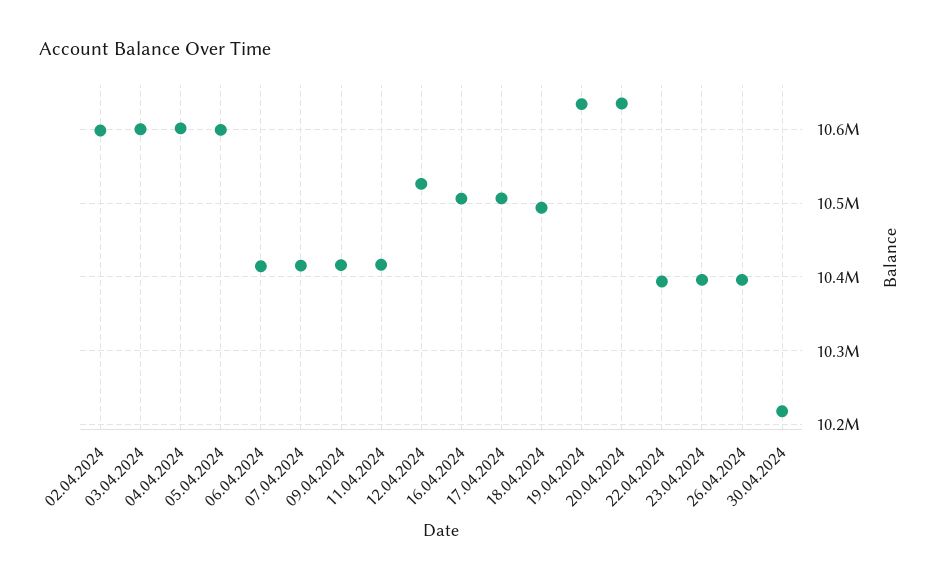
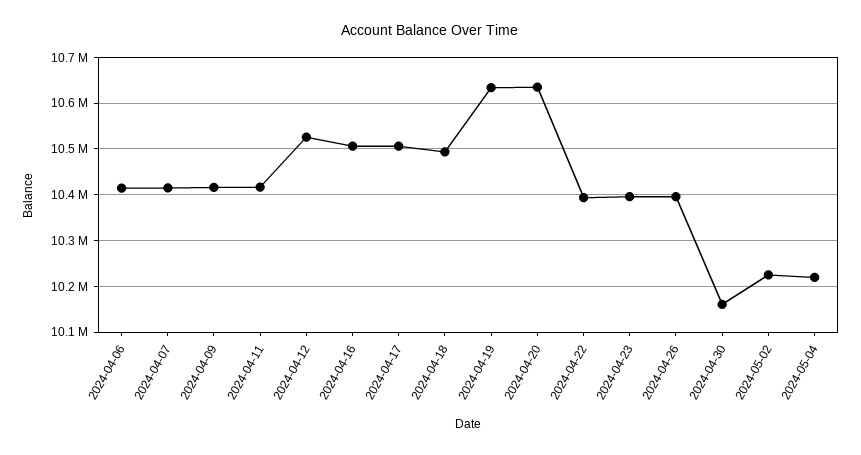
02.04.2024: 10600000 -> none
03.04.2024: 10600000 -> none
04.04.2024: 10600000 -> none
05.04.2024: 10600000 -> none
30.04.2024: 10220000 -> 10160000
2024-05-02: none -> 10220000
2024-05-04: none -> 10220000

